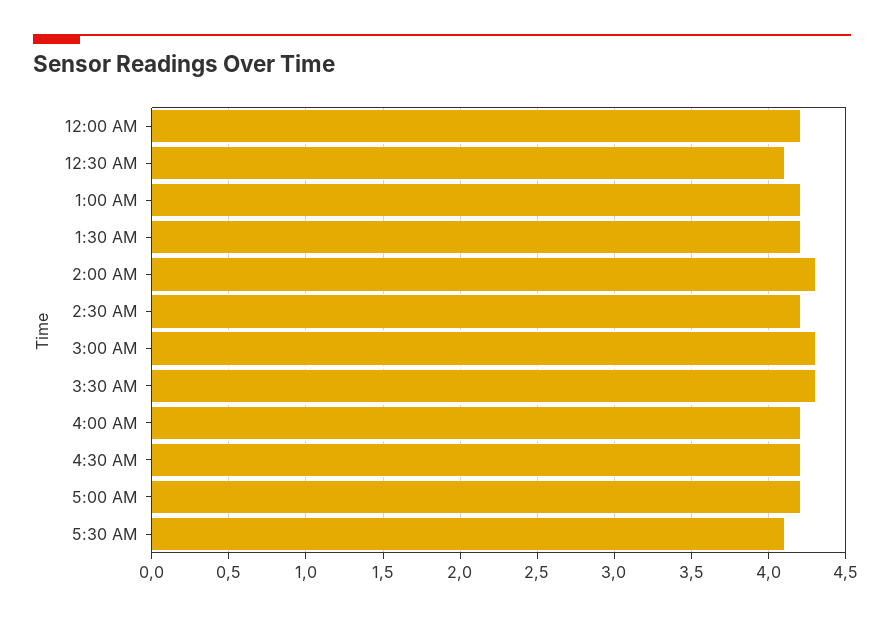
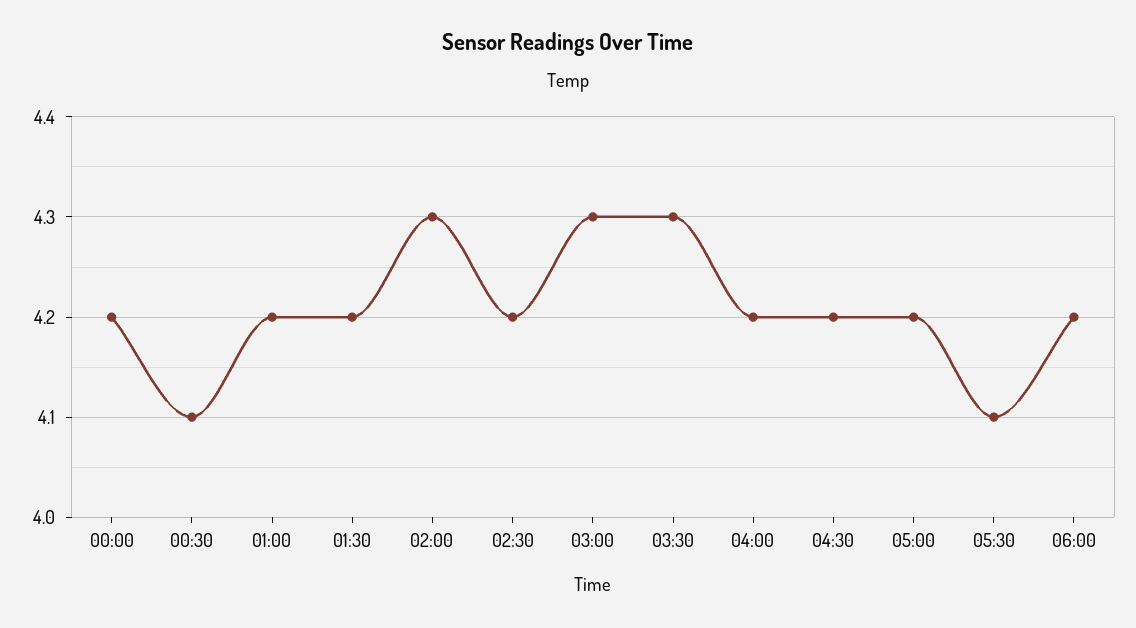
06:00: none -> 4.2

